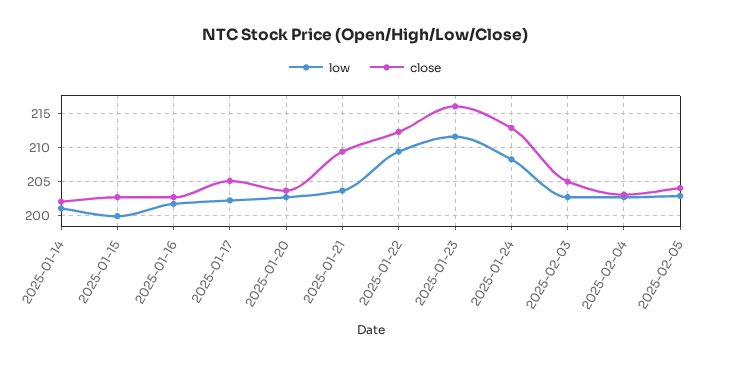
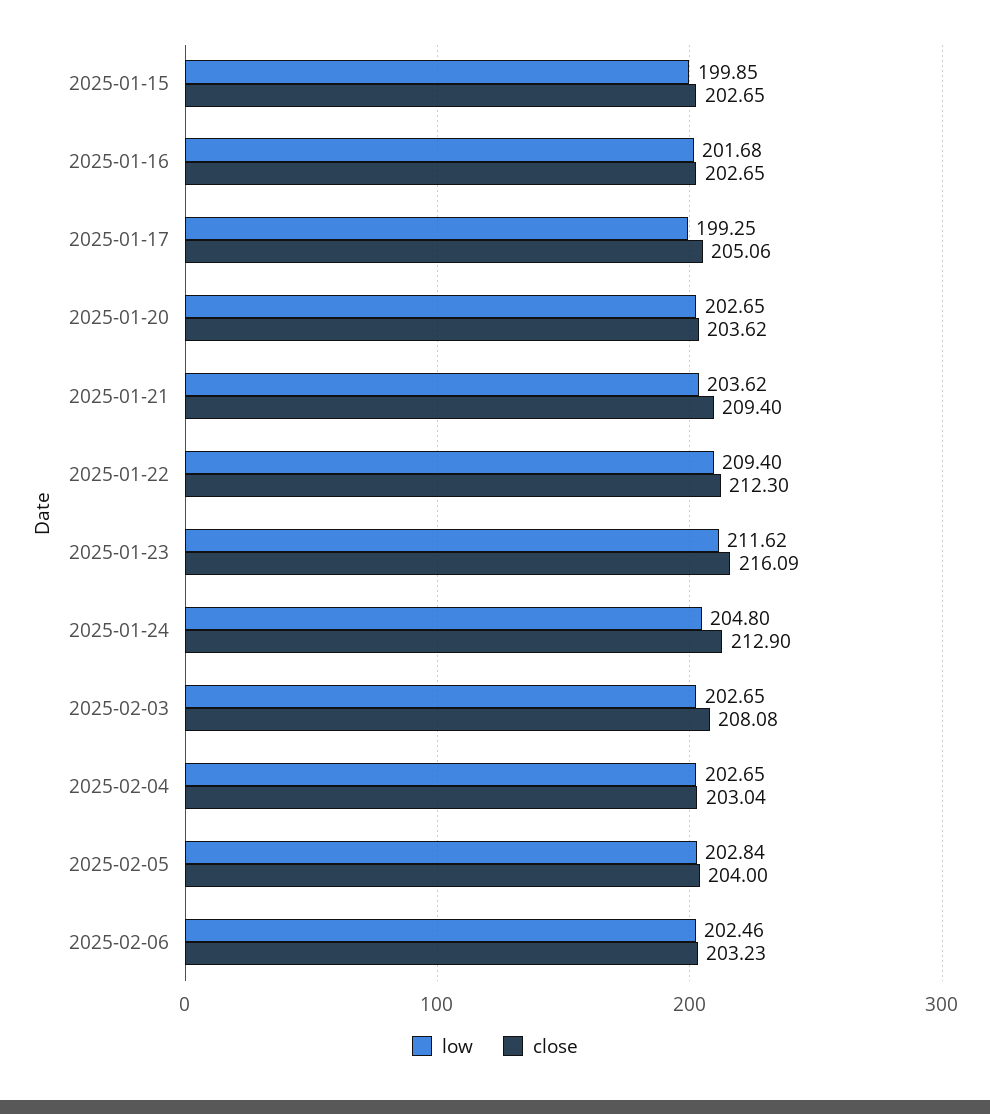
low, 2025-01-14: 201 -> none
close, 2025-01-14: 202 -> none
low, 2025-01-17: 202 -> 199.25
low, 2025-01-24: 208 -> 204.8
close, 2025-02-03: 205 -> 208.08
low, 2025-02-06: none -> 202.46
close, 2025-02-06: none -> 203.23

